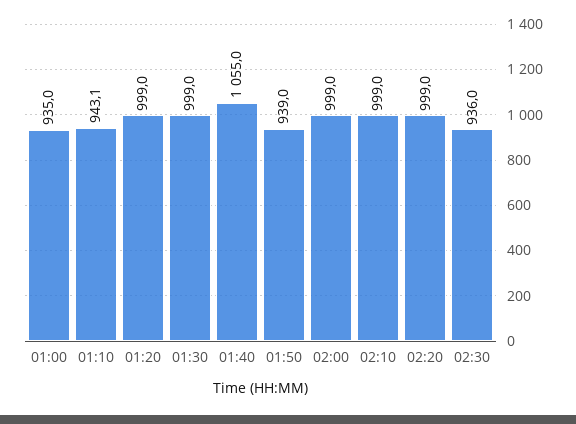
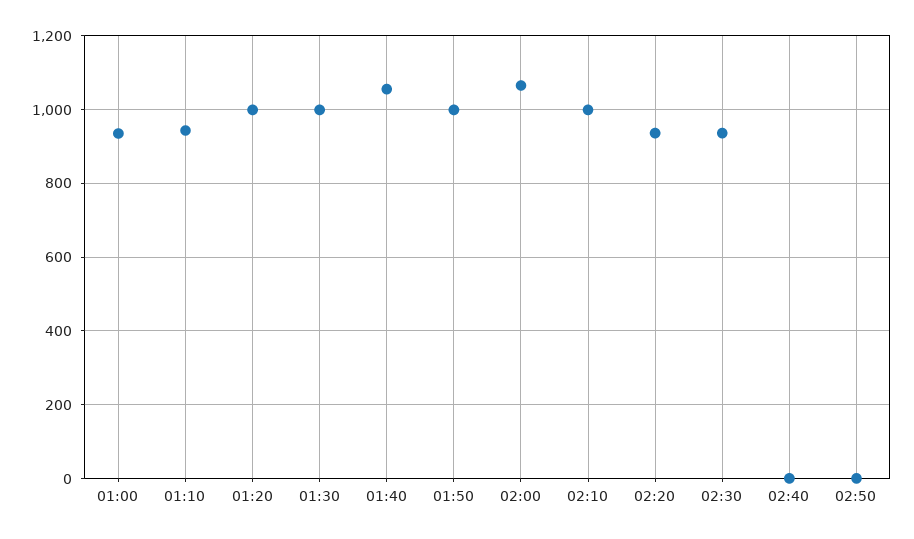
01:50: 939 -> 1000
02:00: 999 -> 1060
02:20: 999 -> 940
02:40: none -> 0
02:50: none -> 0

